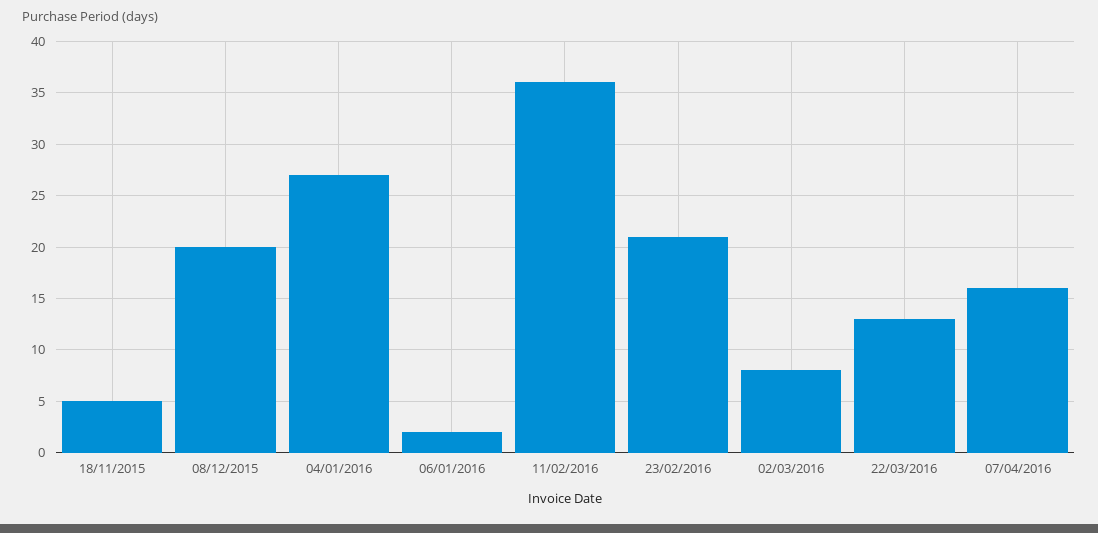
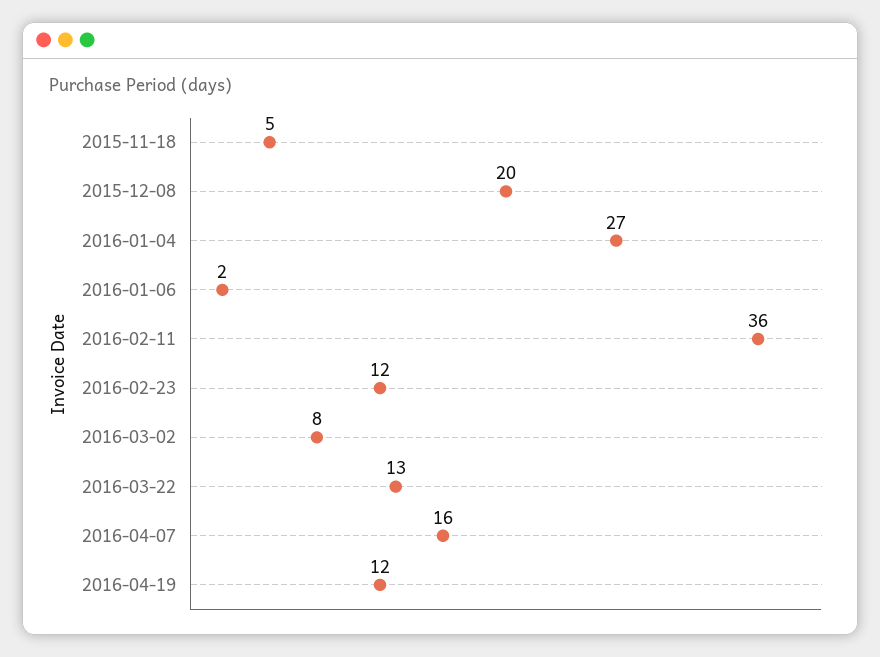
23/02/2016: 21 -> 12
2016-04-19: none -> 12

